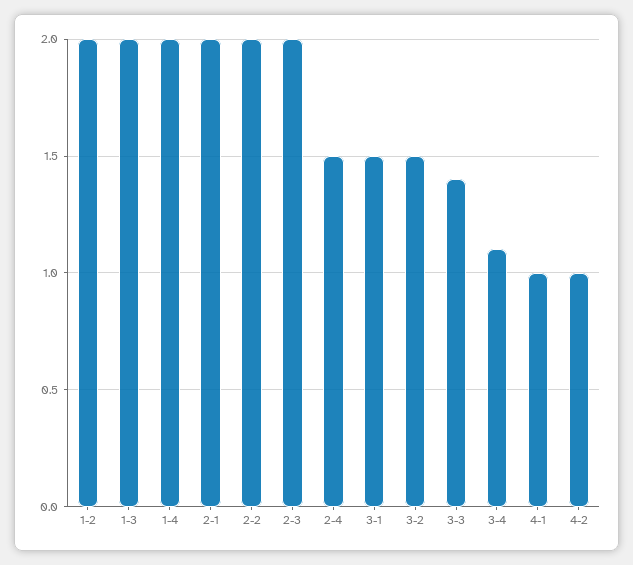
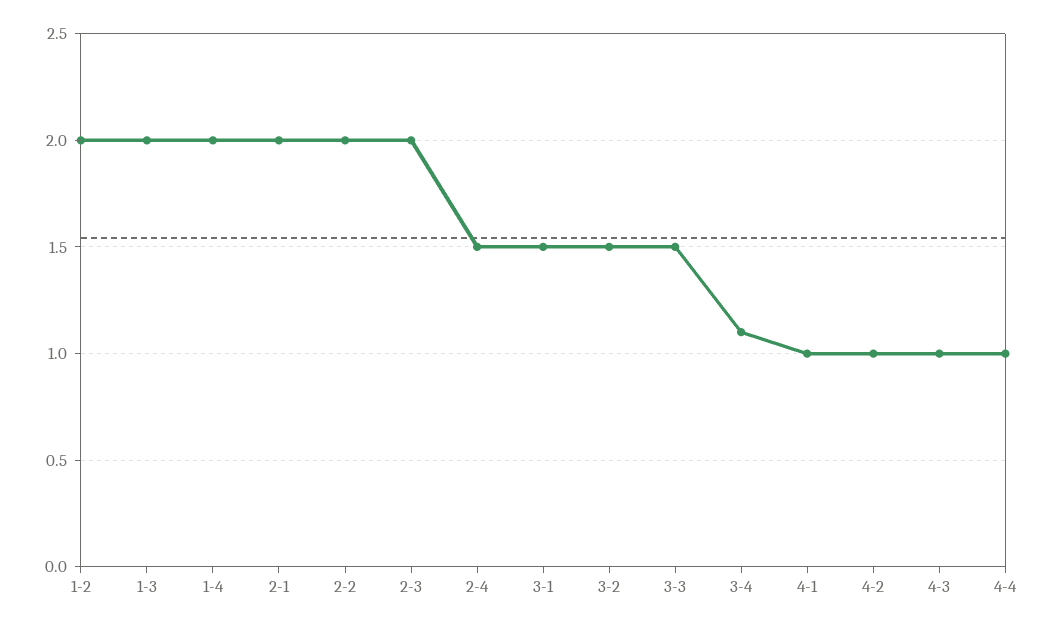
3-3: 1.4 -> 1.5
4-3: none -> 1
4-4: none -> 1

